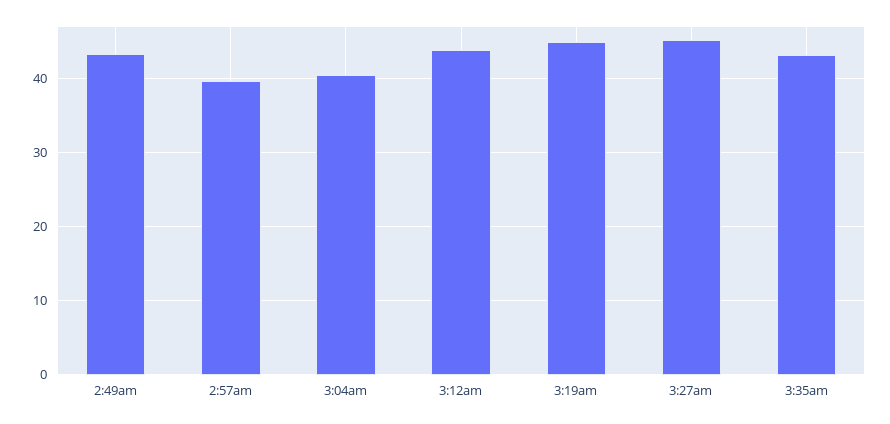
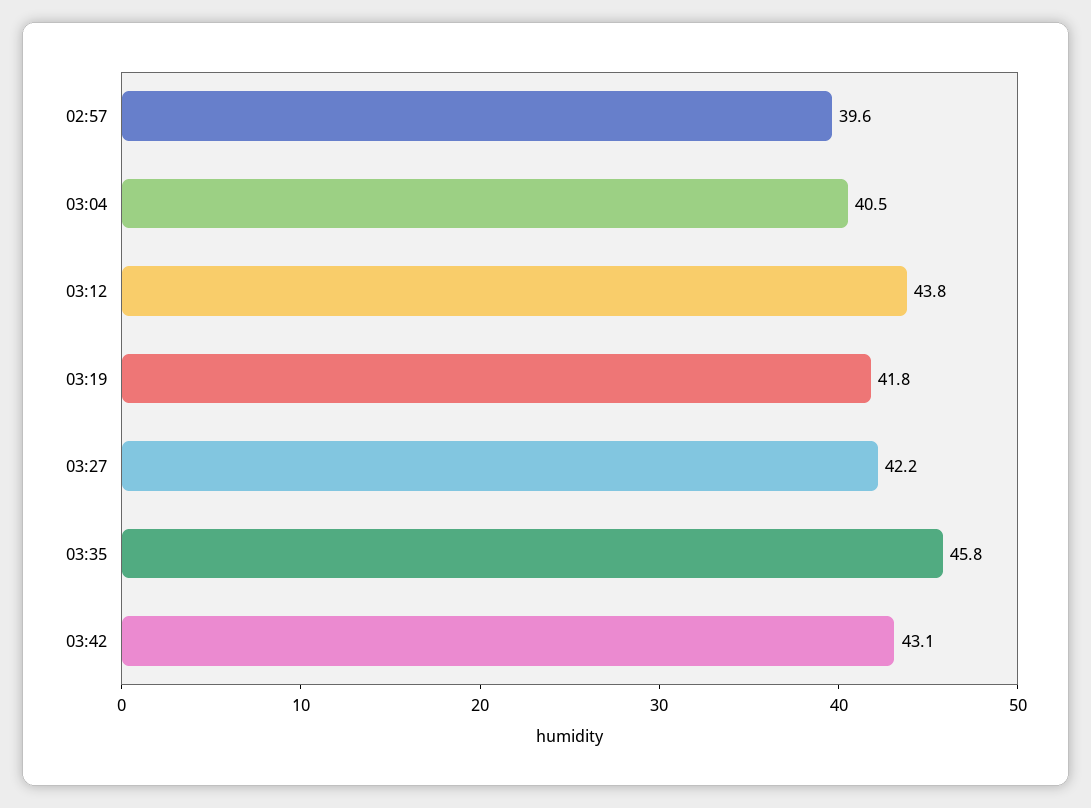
2:49am: 43 -> none
3:19am: 45 -> 41.8
3:27am: 45 -> 42.2
3:35am: 43 -> 45.8
03:42: none -> 43.1

